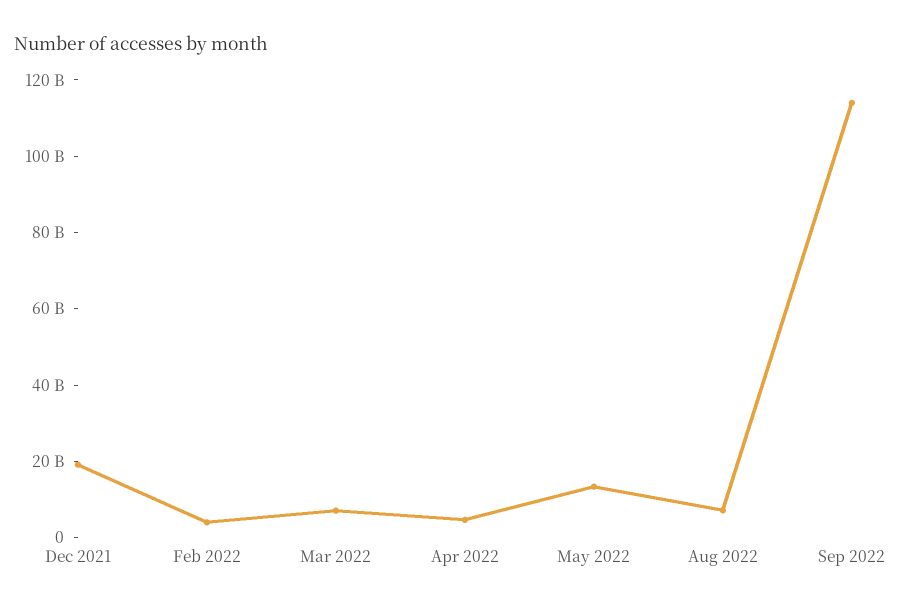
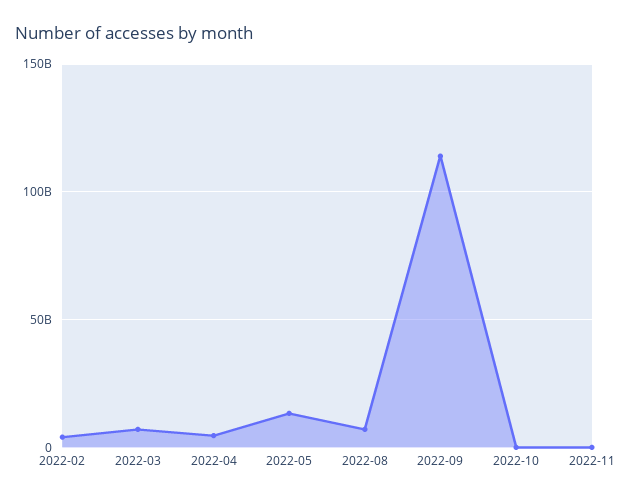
Dec 2021: 20000000000 -> none
2022-10: none -> 0
2022-11: none -> 0

